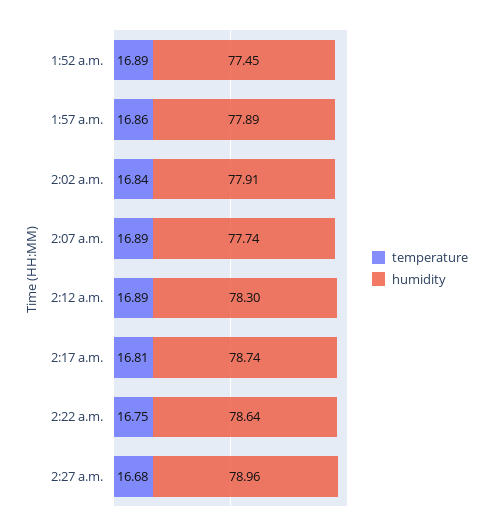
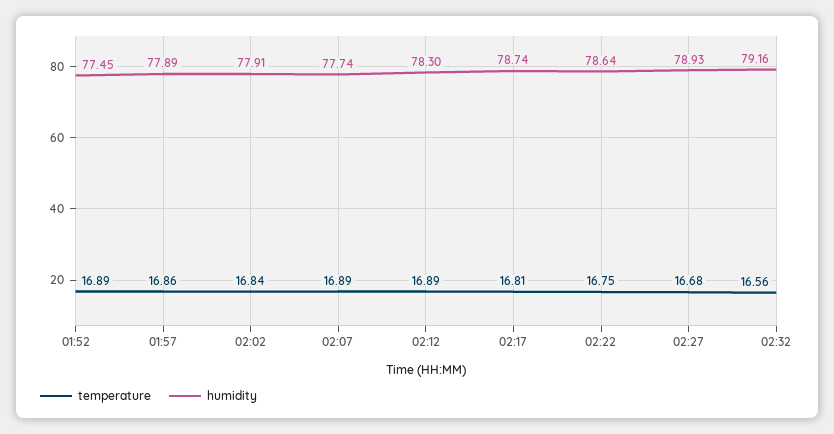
humidity, 2:27 a.m.: 78.96 -> 78.93
temperature, 02:32: none -> 16.56
humidity, 02:32: none -> 79.16

